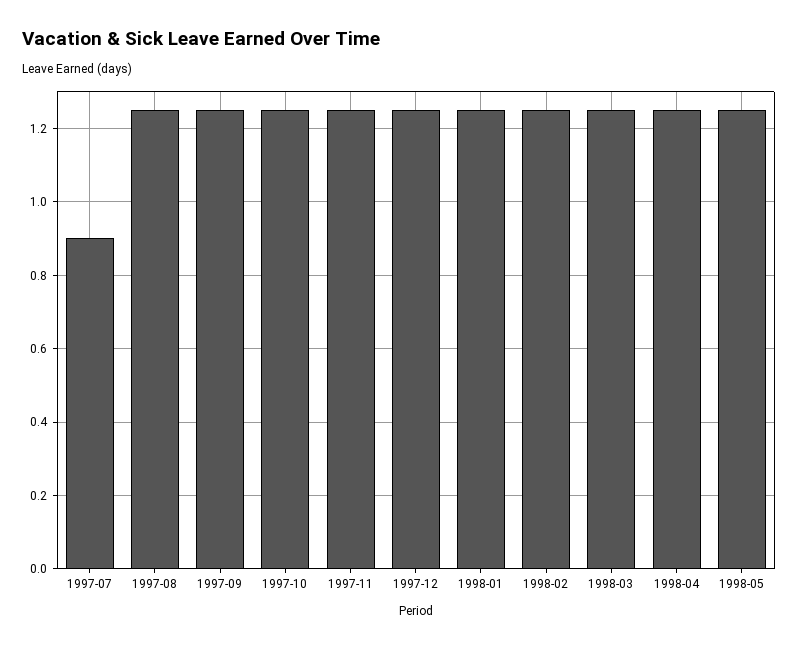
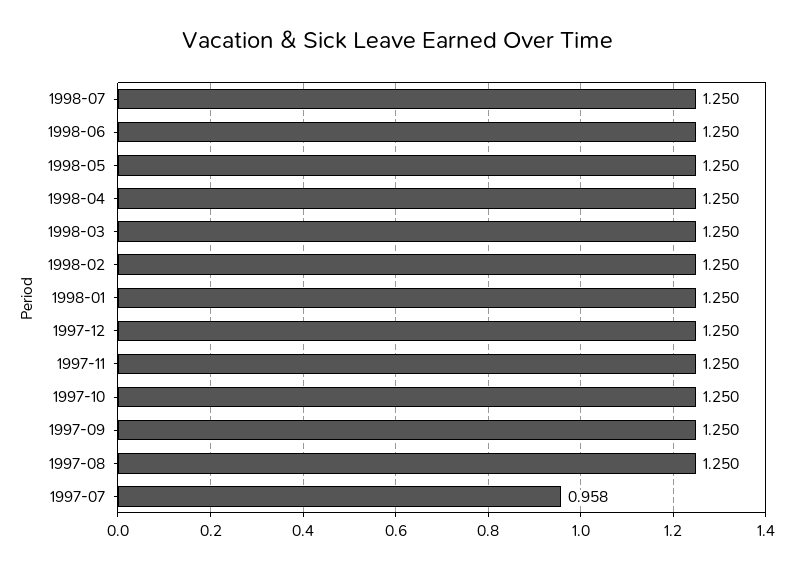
1997-07: 0.9 -> 0.958
1998-07: none -> 1.25
1998-06: none -> 1.25

